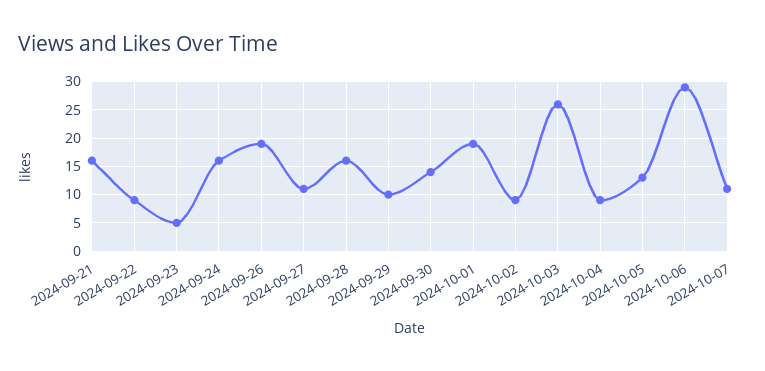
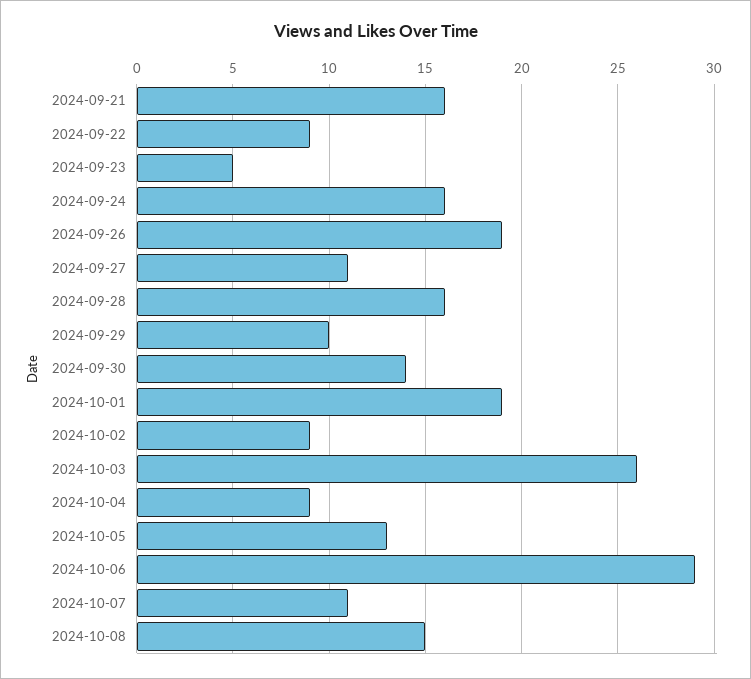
2024-10-08: none -> 15

